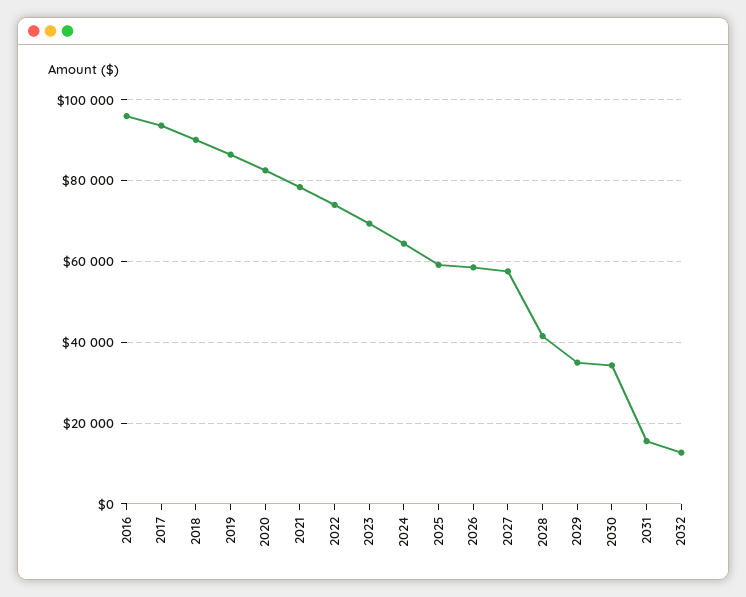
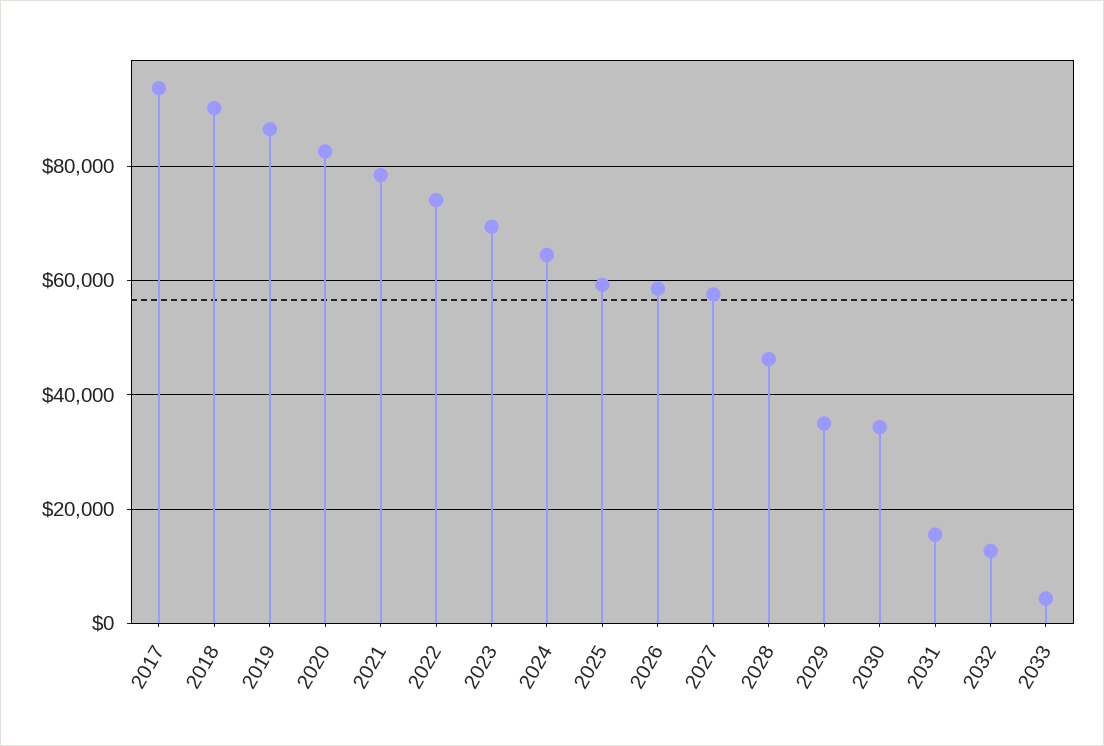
2016: 96000 -> none
2028: 42000 -> 46000
2033: none -> 4000

